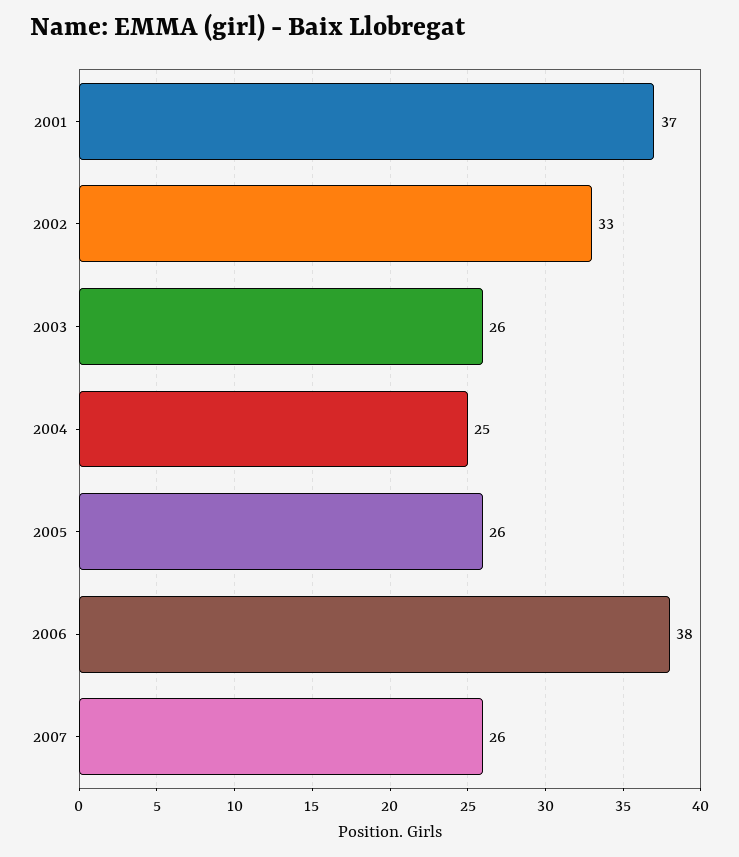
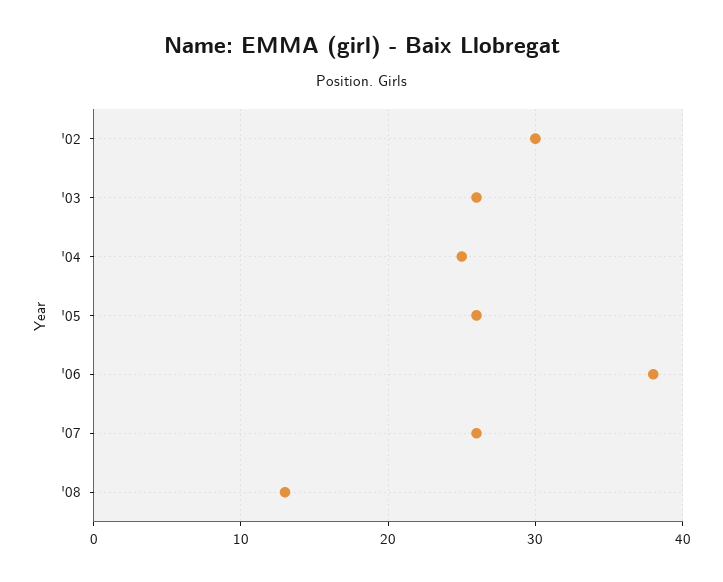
2001: 37 -> none
2002: 33 -> 30
'08: none -> 13

